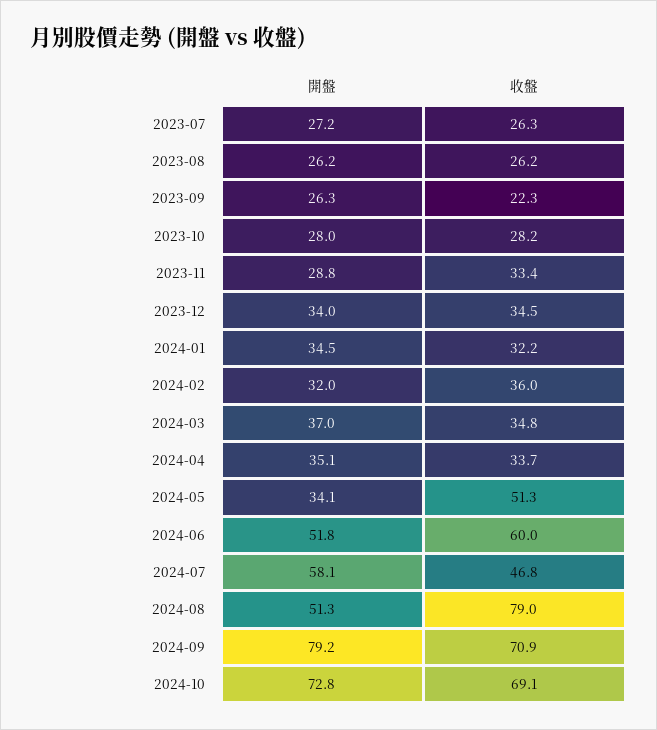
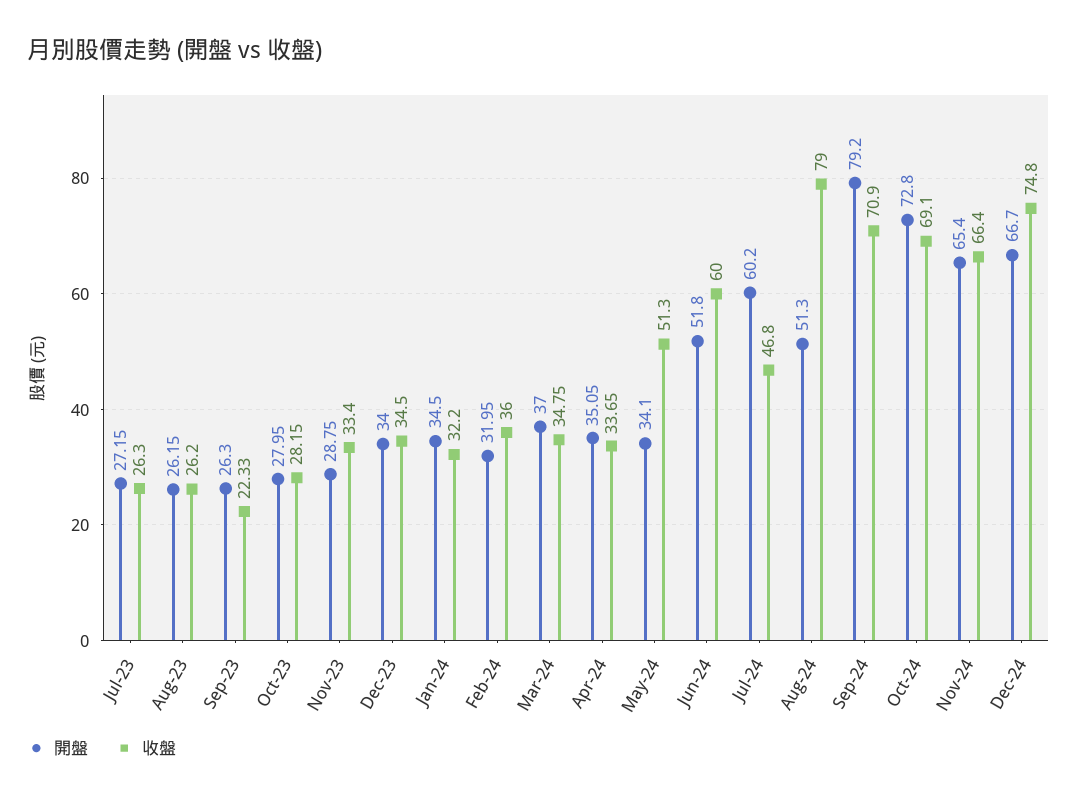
開盤, 2024-07: 58.1 -> 60.2
開盤, Nov-24: none -> 65.4
收盤, Nov-24: none -> 66.4
開盤, Dec-24: none -> 66.7
收盤, Dec-24: none -> 74.8

